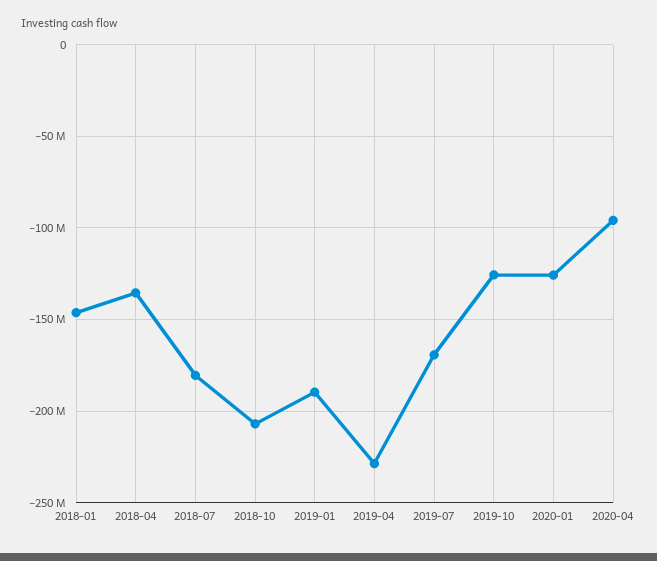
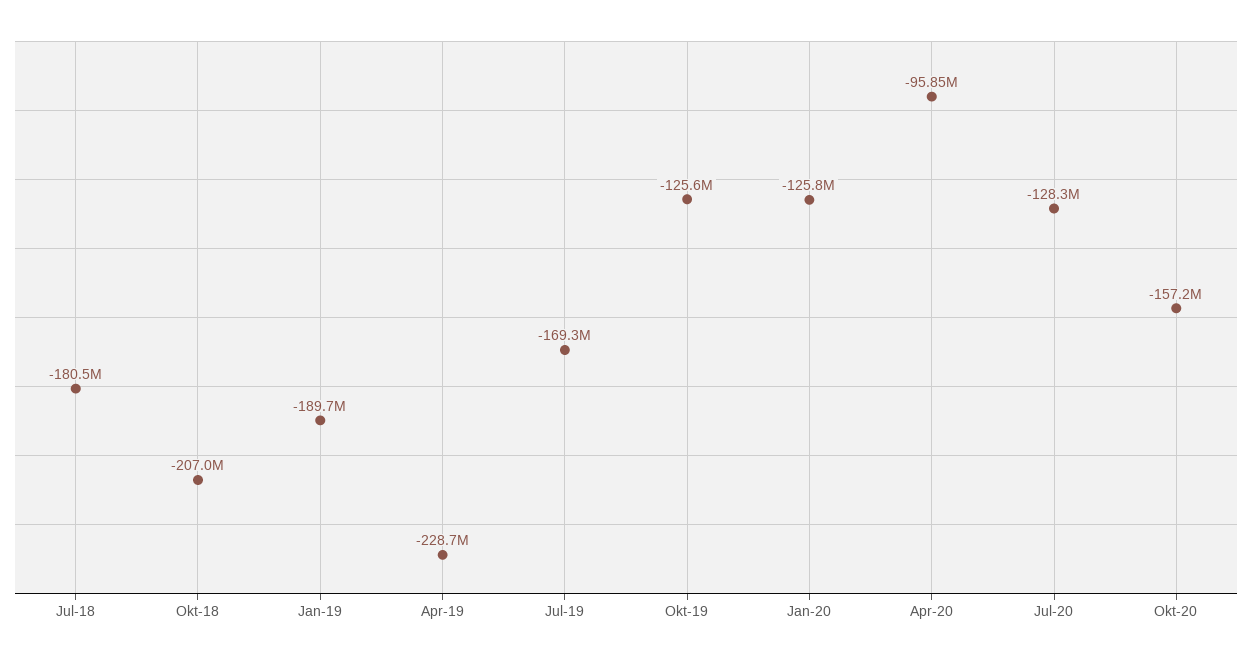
2018-01: -145000000 -> none
2018-04: -135000000 -> none
Jul-20: none -> -128300000
Okt-20: none -> -157200000

